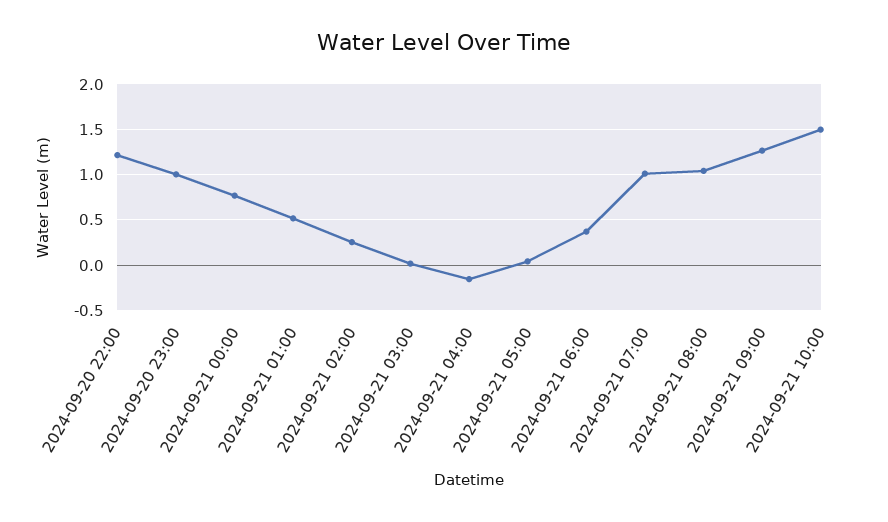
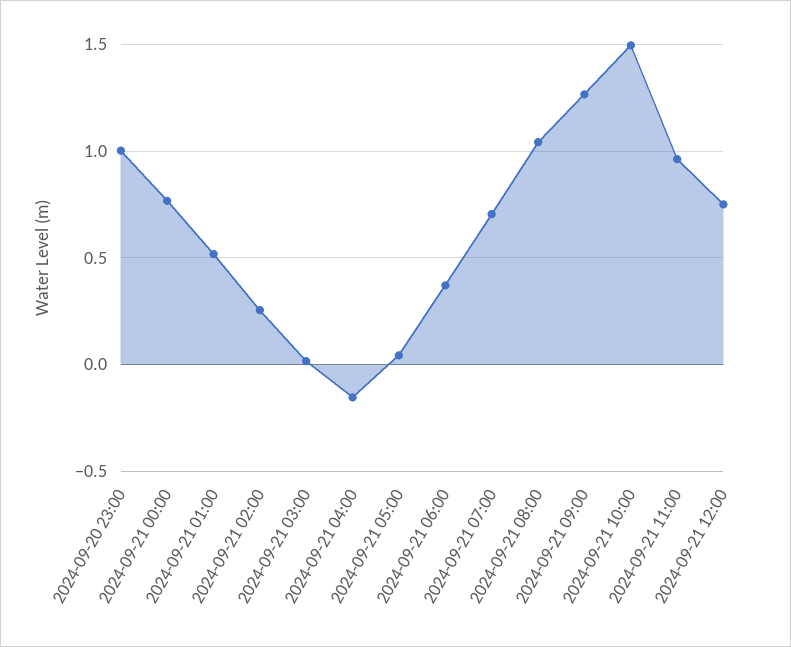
2024-09-20 22:00: 1.2 -> none
2024-09-21 07:00: 1 -> 0.7
2024-09-21 11:00: none -> 0.95
2024-09-21 12:00: none -> 0.75

